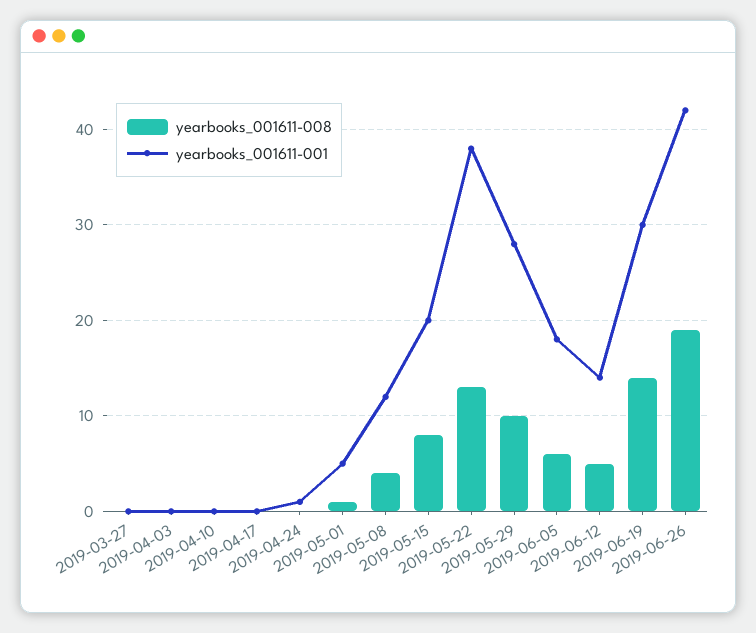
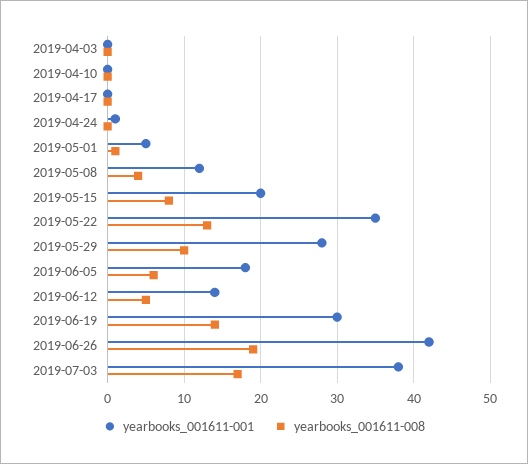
yearbooks_001611-008, 2019-03-27: 0 -> none
yearbooks_001611-001, 2019-03-27: 0 -> none
yearbooks_001611-001, 2019-05-22: 38 -> 35
yearbooks_001611-001, 2019-07-03: none -> 38
yearbooks_001611-008, 2019-07-03: none -> 17

